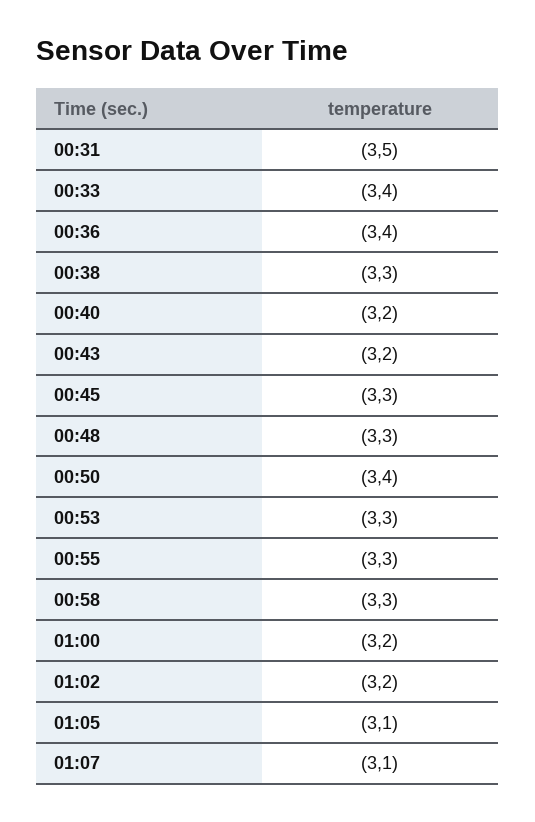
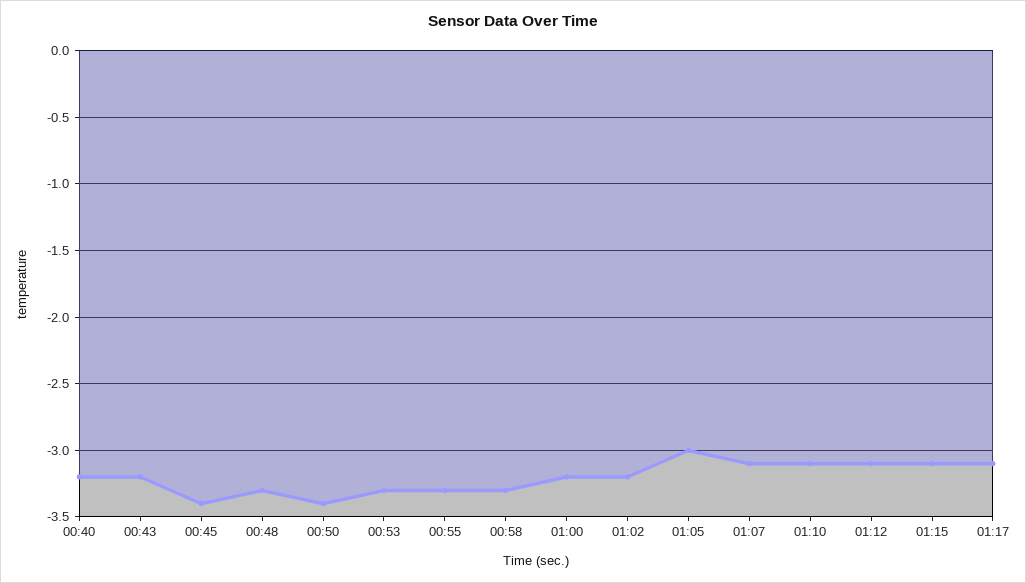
00:31: -3.5 -> none
00:33: -3.4 -> none
00:36: -3.4 -> none
00:38: -3.3 -> none
00:45: -3.3 -> -3.4
01:05: -3.1 -> -3
01:10: none -> -3.1
01:12: none -> -3.1
01:15: none -> -3.1
01:17: none -> -3.1

